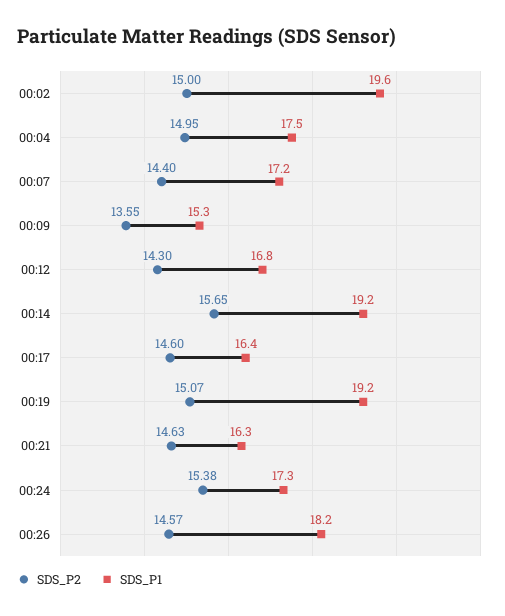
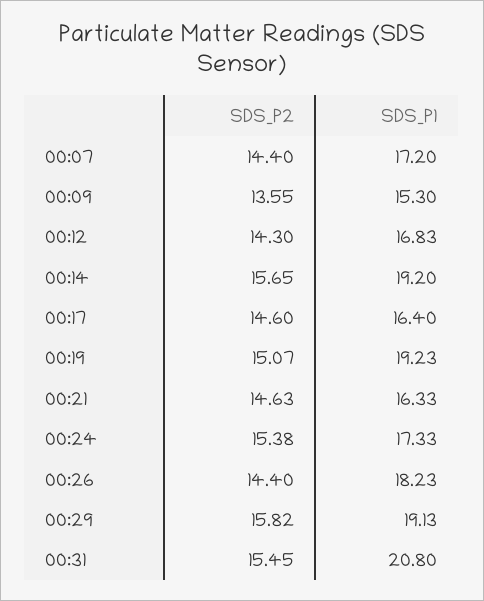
SDS_P2, 00:02: 15 -> none
SDS_P1, 00:02: 19.6 -> none
SDS_P2, 00:04: 14.95 -> none
SDS_P1, 00:04: 17.5 -> none
SDS_P2, 00:26: 14.57 -> 14.4
SDS_P2, 00:29: none -> 15.82
SDS_P1, 00:29: none -> 19.13
SDS_P2, 00:31: none -> 15.45
SDS_P1, 00:31: none -> 20.8

